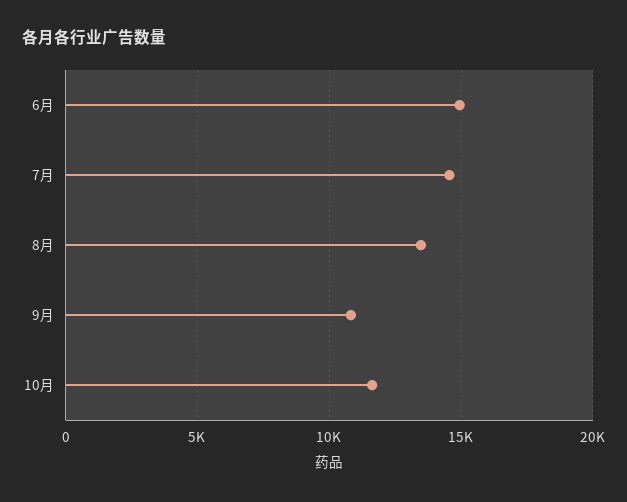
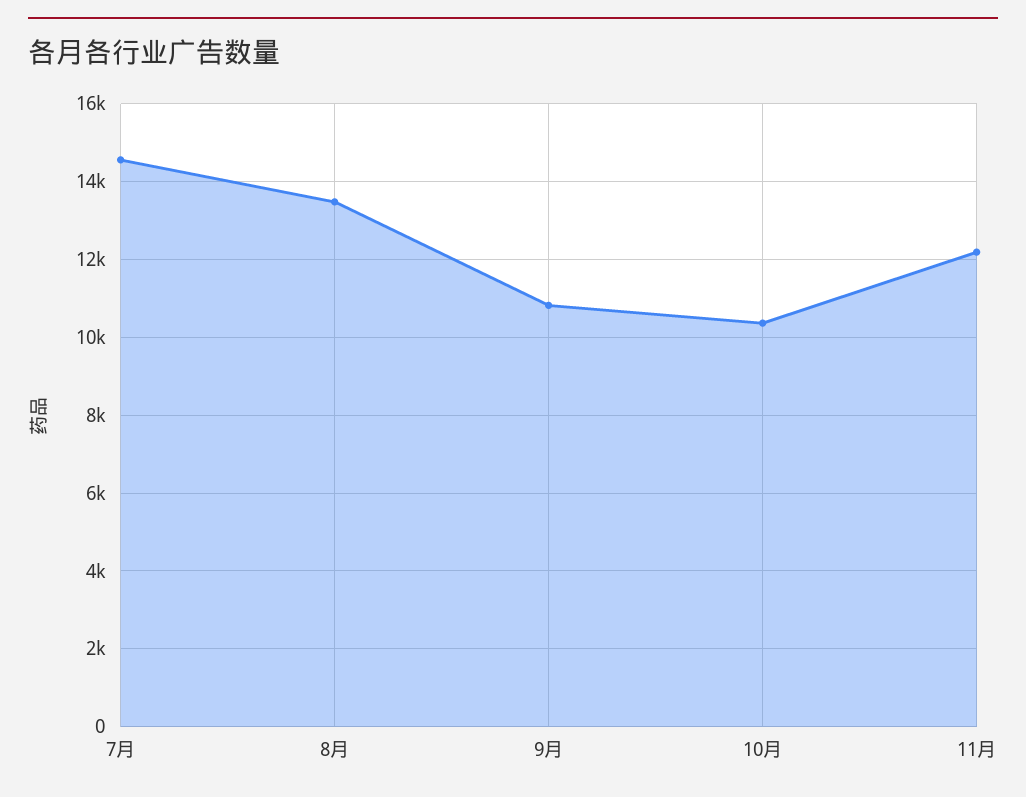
6月: 15000 -> none
10月: 11500 -> 10400
11月: none -> 12200

